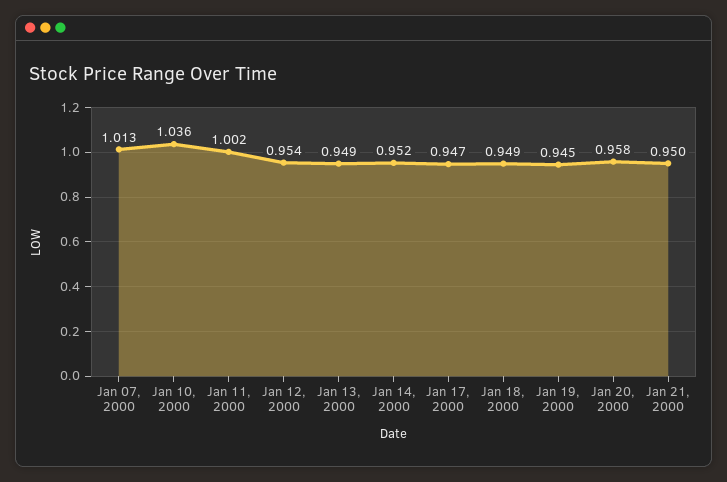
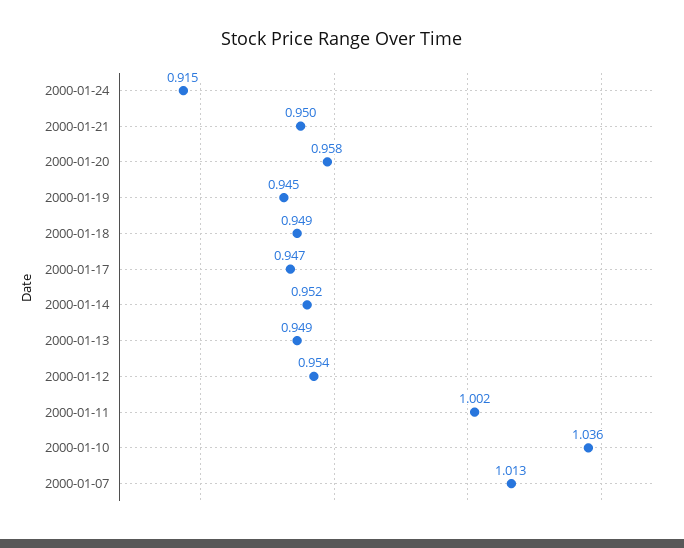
2000-01-24: none -> 0.915

